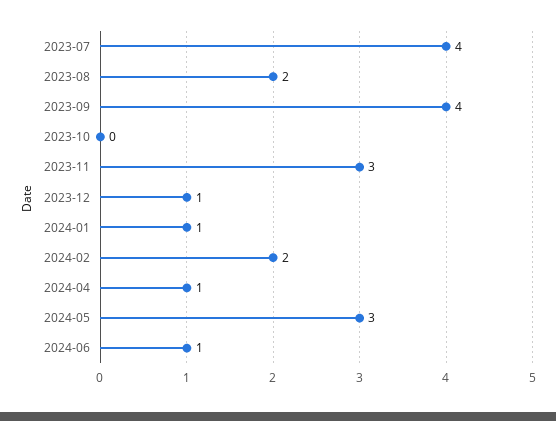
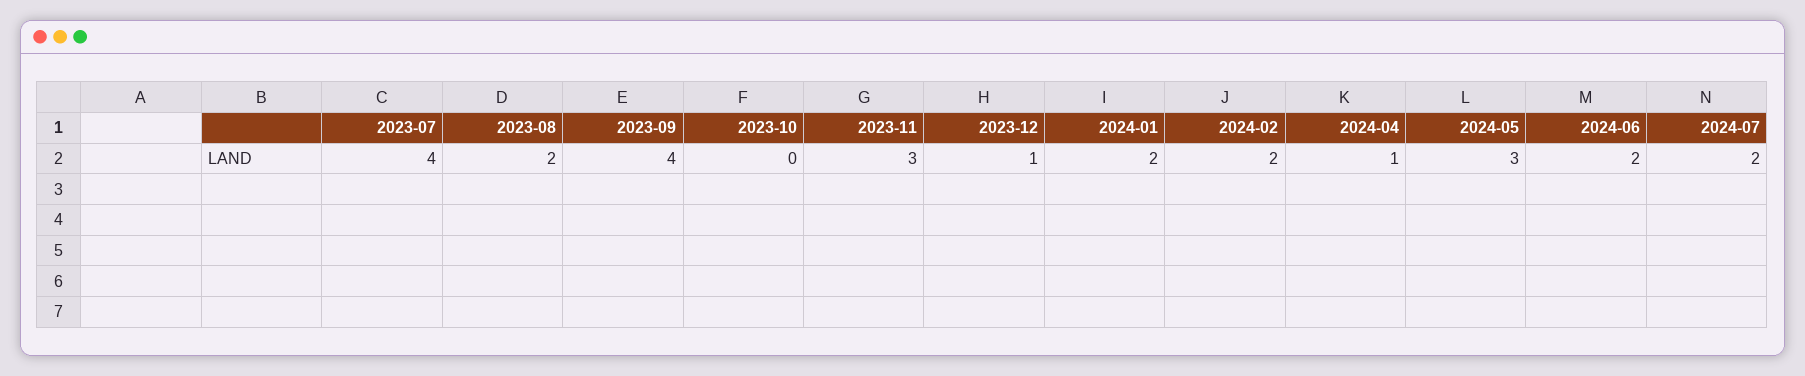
2024-01: 1 -> 2
2024-06: 1 -> 2
2024-07: none -> 2

